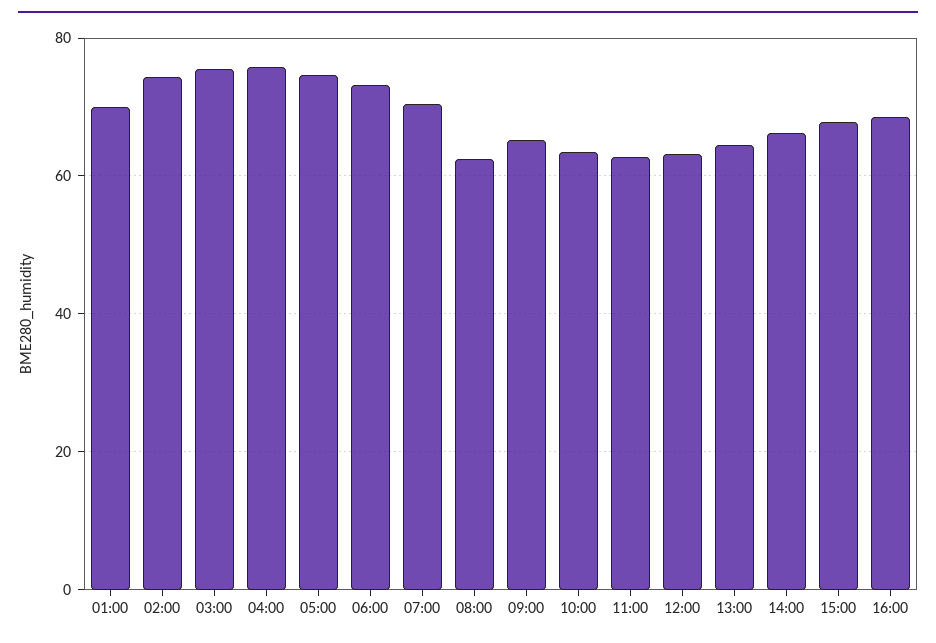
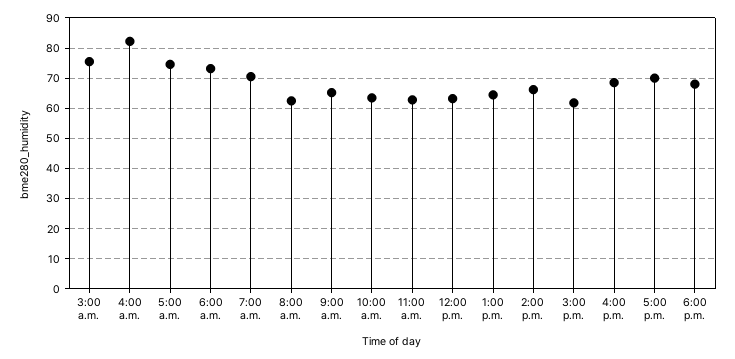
01:00: 70 -> none
02:00: 74 -> none
04:00: 76 -> 82
15:00: 68 -> 62
5:00 p.m.: none -> 70
6:00 p.m.: none -> 68

